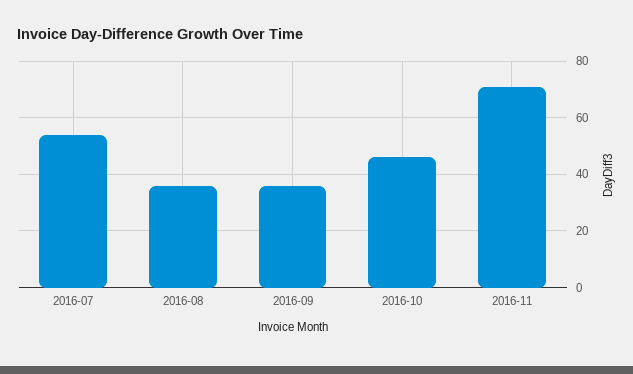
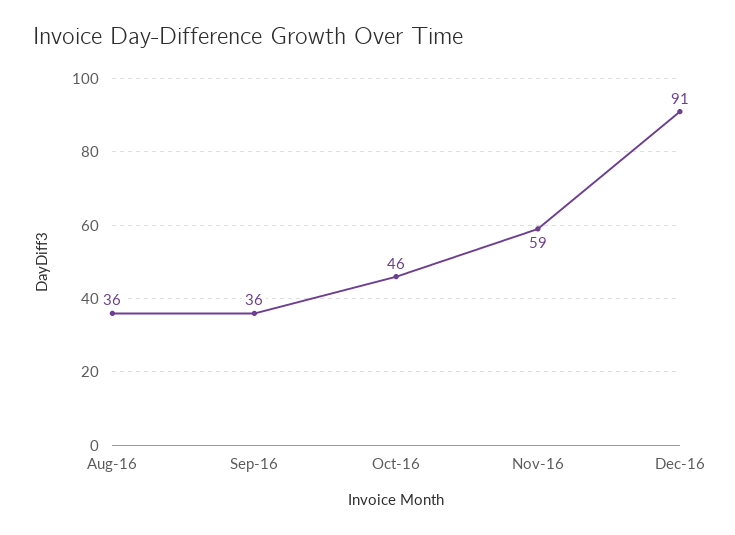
2016-07: 55 -> none
2016-11: 70 -> 59
Dec-16: none -> 91

